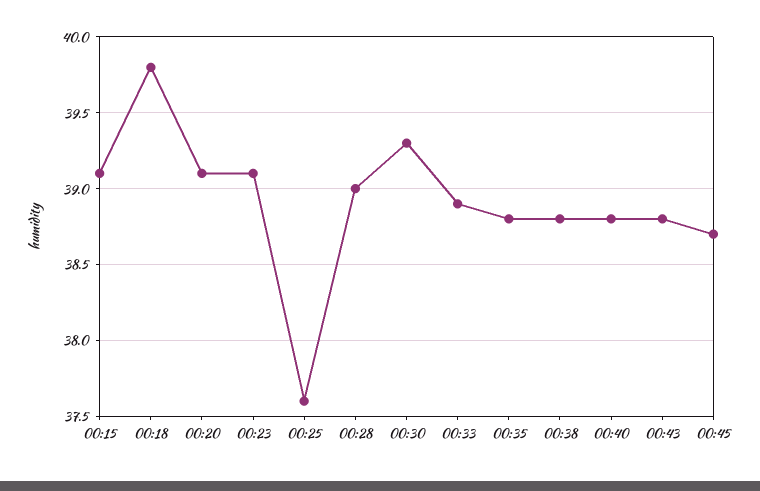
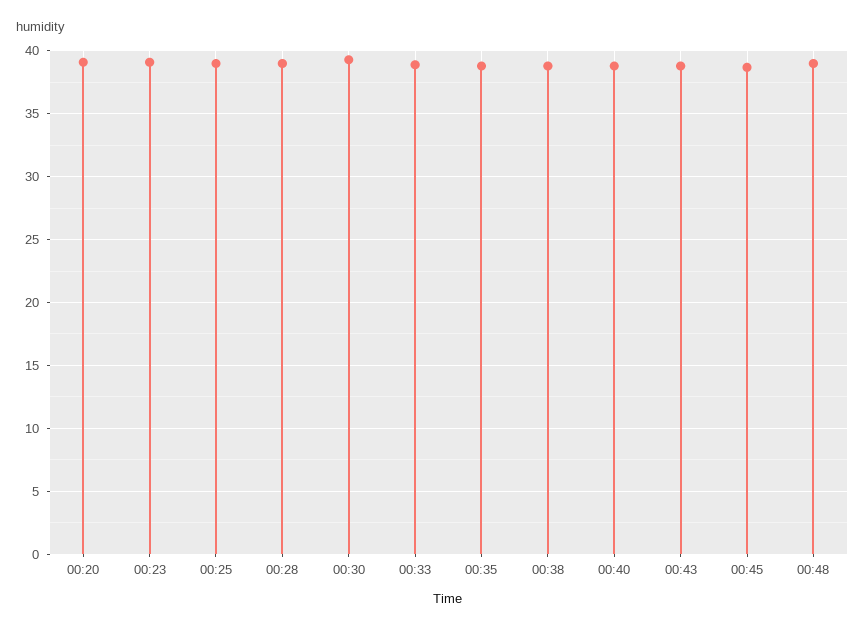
00:15: 39.1 -> none
00:18: 39.8 -> none
00:25: 37.6 -> 39
00:48: none -> 39

